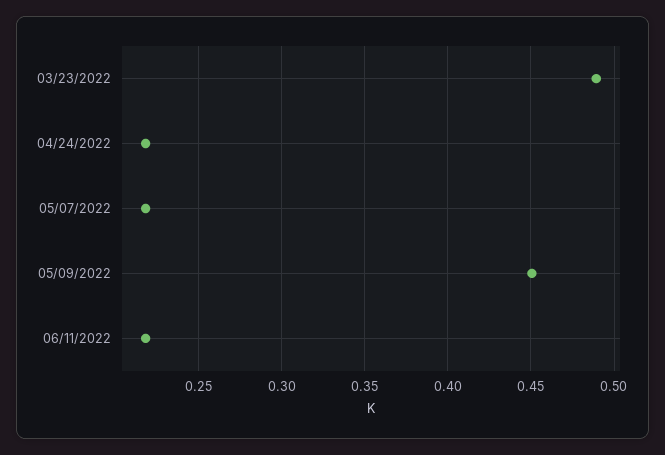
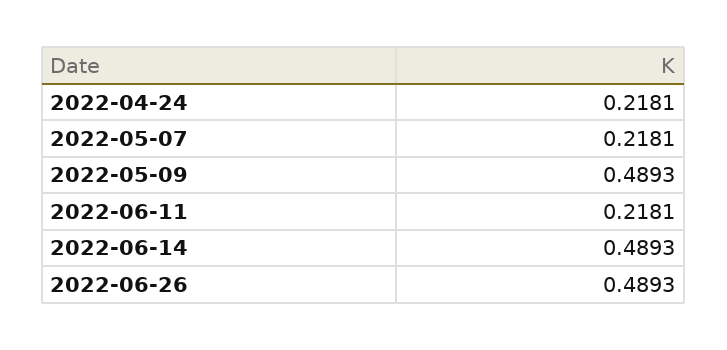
03/23/2022: 0.49 -> none
05/09/2022: 0.45 -> 0.4893
2022-06-14: none -> 0.4893
2022-06-26: none -> 0.4893

